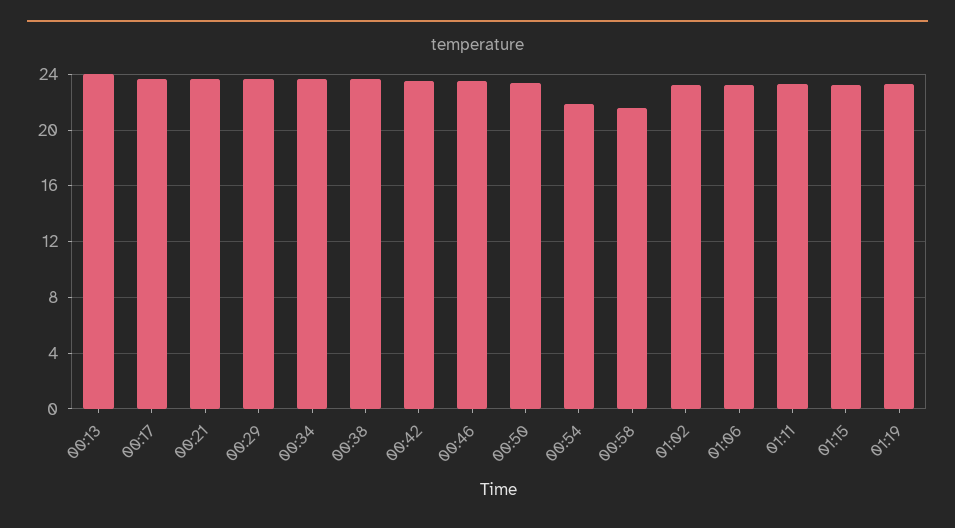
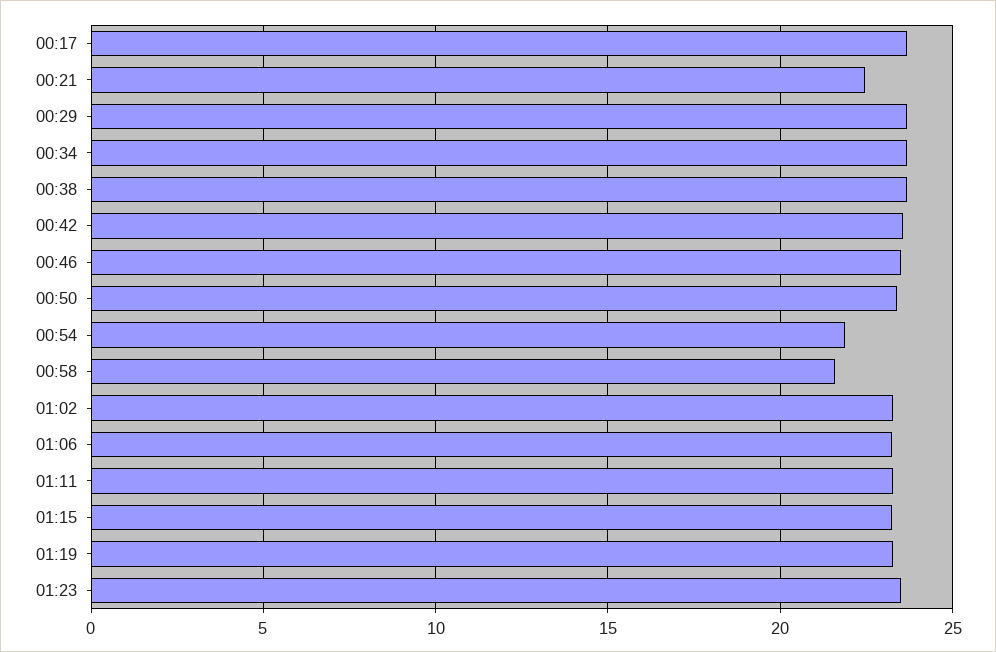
00:13: 24 -> none
00:21: 23.5 -> 22.5
01:23: none -> 23.5

